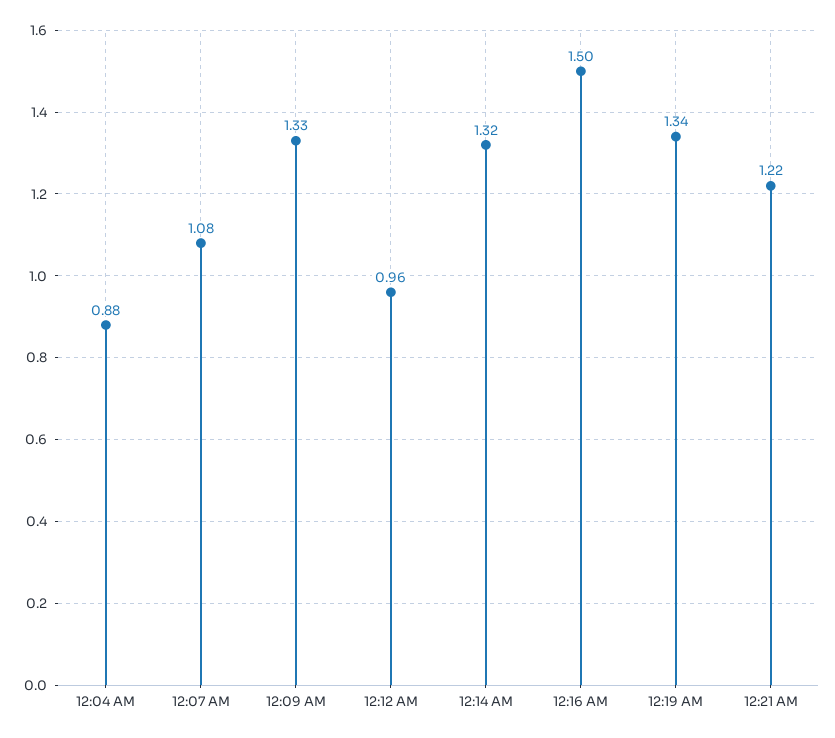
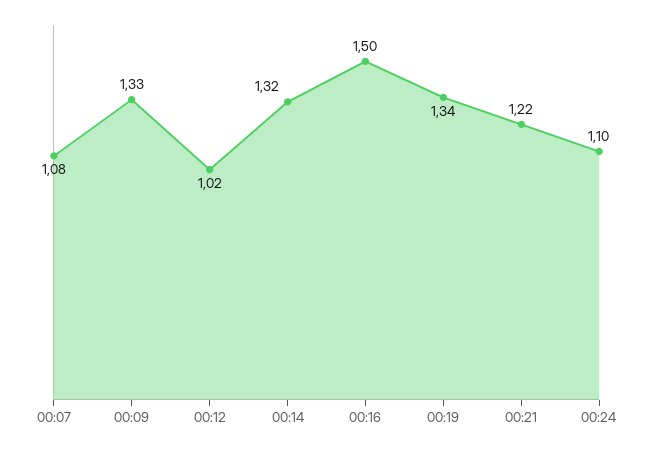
12:04 AM: 0.88 -> none
12:12 AM: 0.96 -> 1.02
00:24: none -> 1.1

